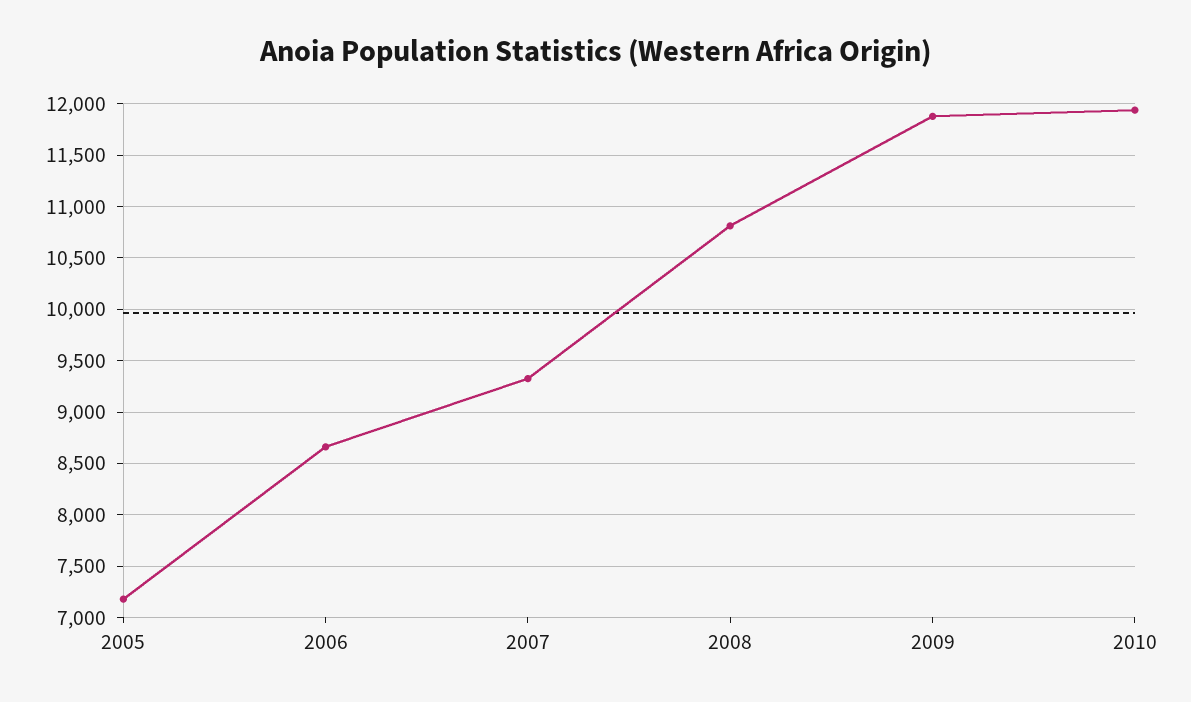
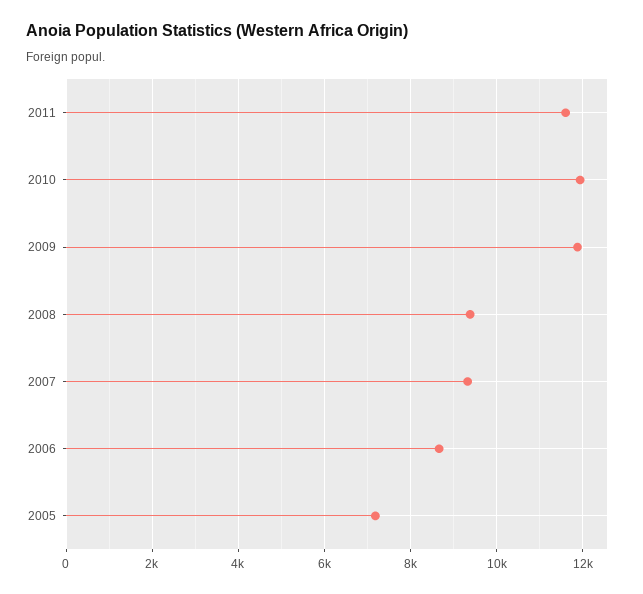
2008: 10800 -> 9400
2011: none -> 11600

